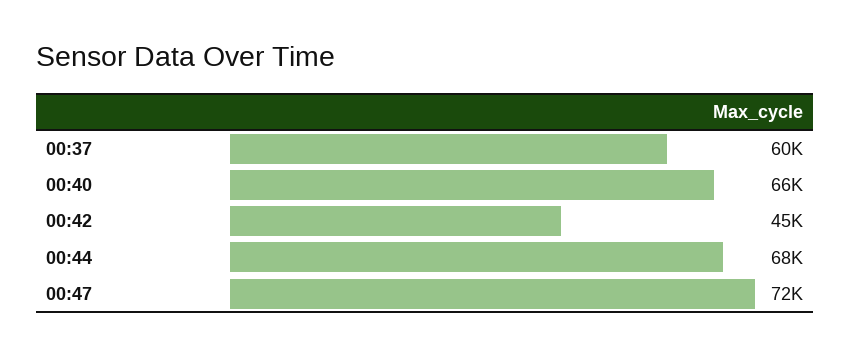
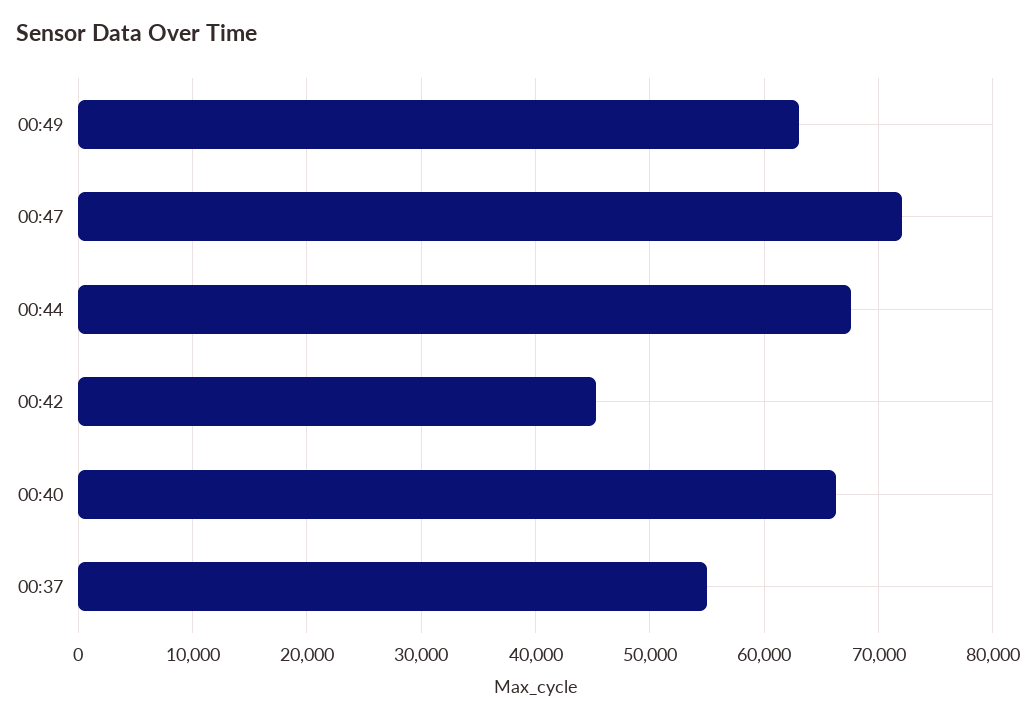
00:37: 60000 -> 55000
00:49: none -> 63000

